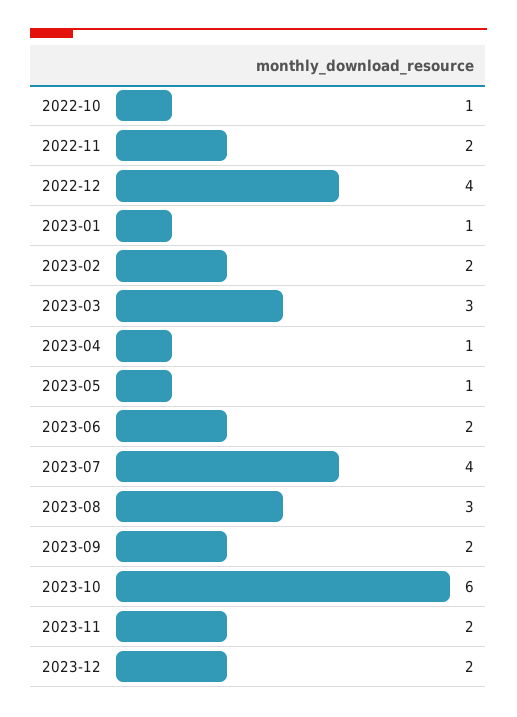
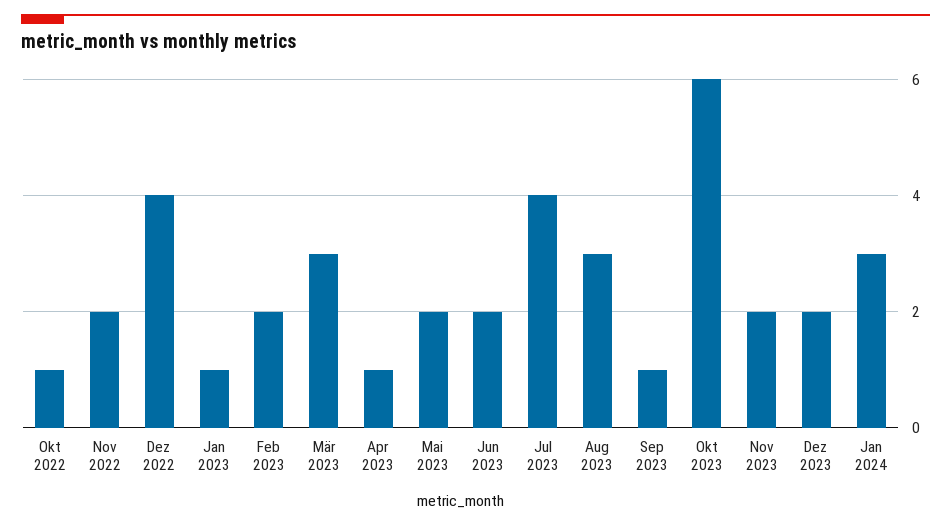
2023-05: 1 -> 2
2023-09: 2 -> 1
Jan 2024: none -> 3

